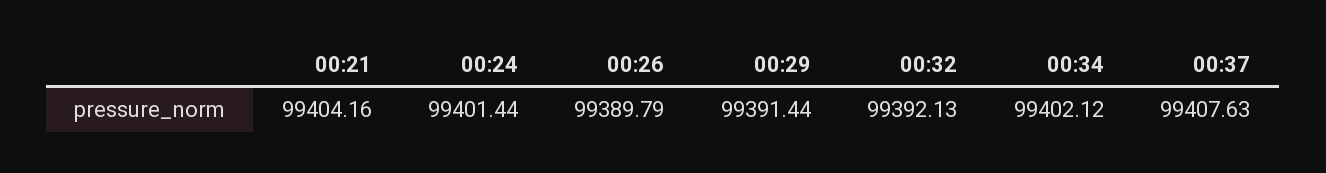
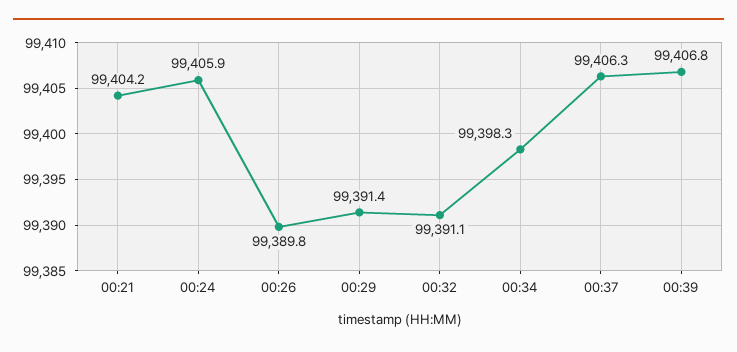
00:24: 99401.44 -> 99405.9
00:32: 99392.13 -> 99391.1
00:34: 99402.12 -> 99398.3
00:37: 99407.63 -> 99406.3
00:39: none -> 99406.8

